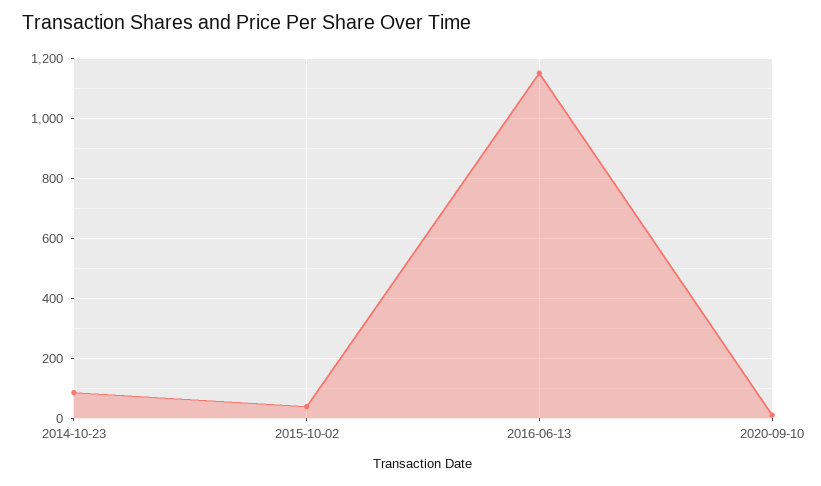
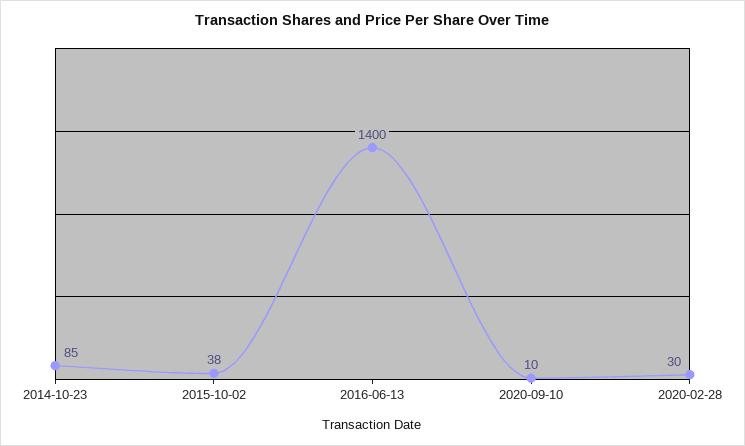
2016-06-13: 1150 -> 1400
2020-02-28: none -> 30

